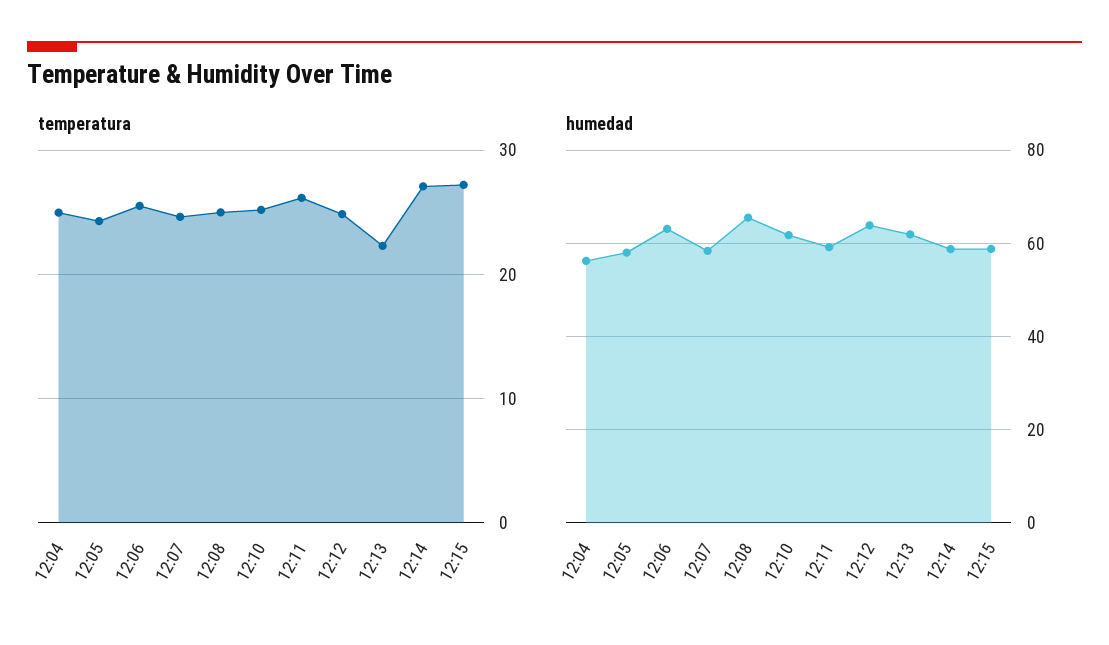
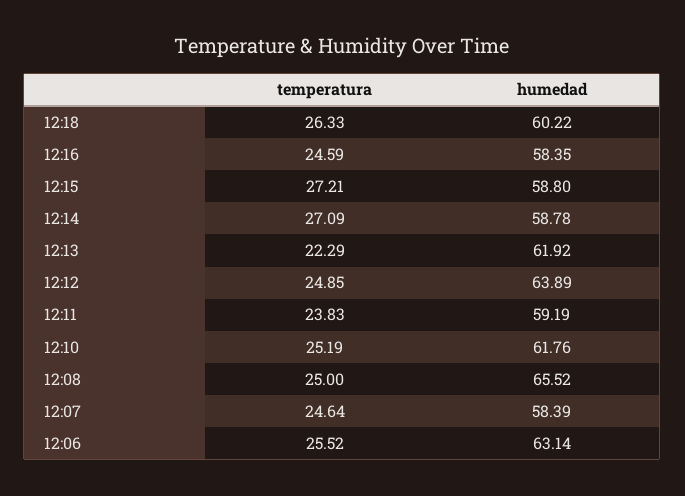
temperatura, 12:04: 25 -> none
temperatura, 12:05: 24 -> none
temperatura, 12:11: 26 -> 23.83
humedad, 12:04: 56 -> none
humedad, 12:05: 58 -> none
temperatura, 12:18: none -> 26.33
humedad, 12:18: none -> 60.22
temperatura, 12:16: none -> 24.59
humedad, 12:16: none -> 58.35

